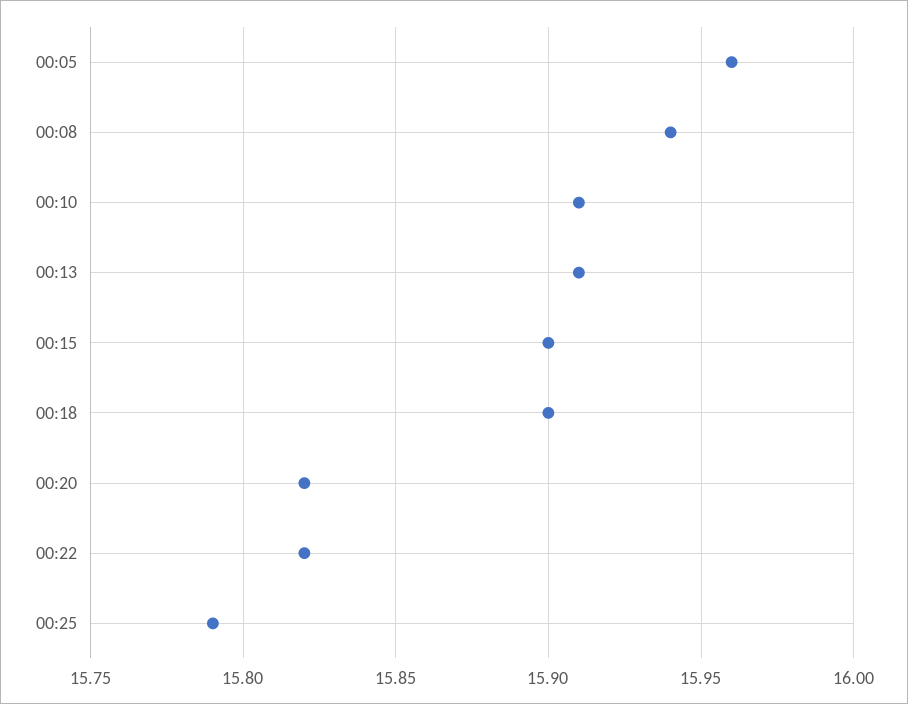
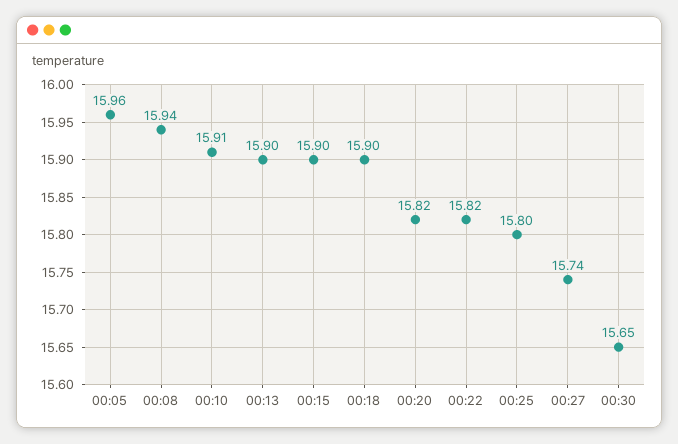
00:13: 15.91 -> 15.9
00:25: 15.79 -> 15.8
00:27: none -> 15.74
00:30: none -> 15.65

